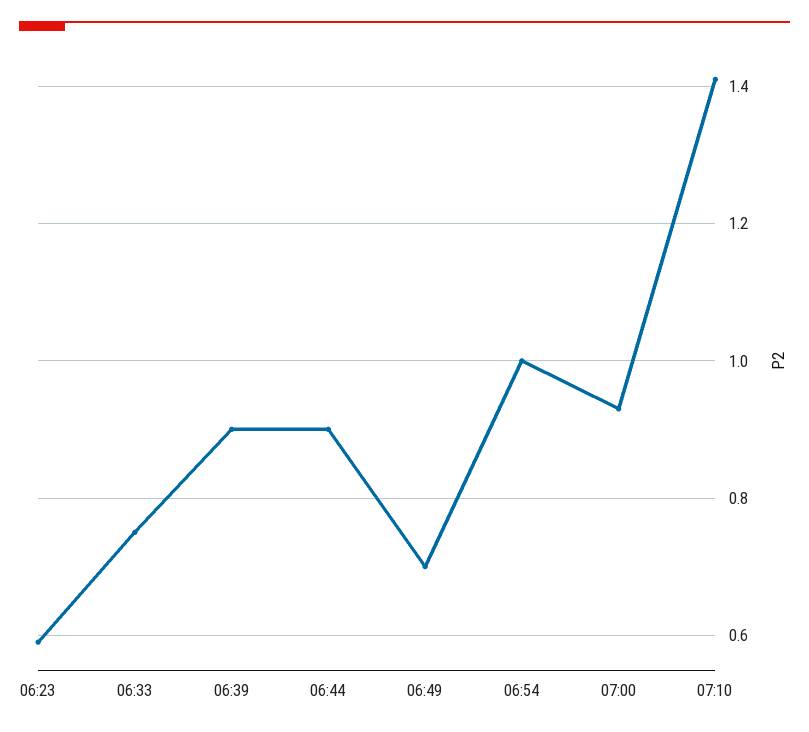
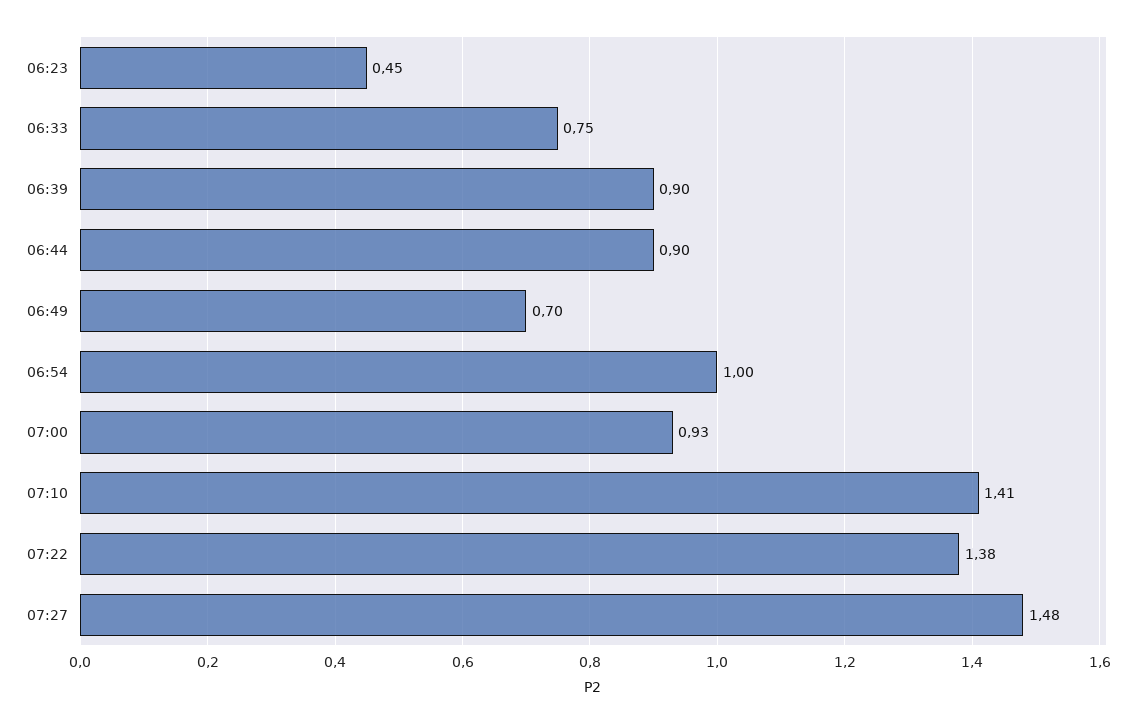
06:23: 0.6 -> 0.45
07:22: none -> 1.38
07:27: none -> 1.48

